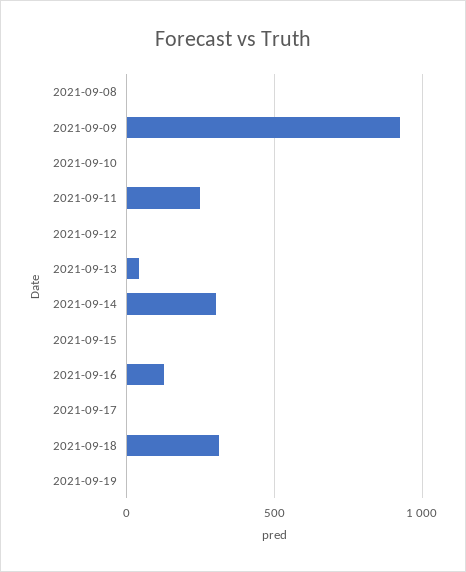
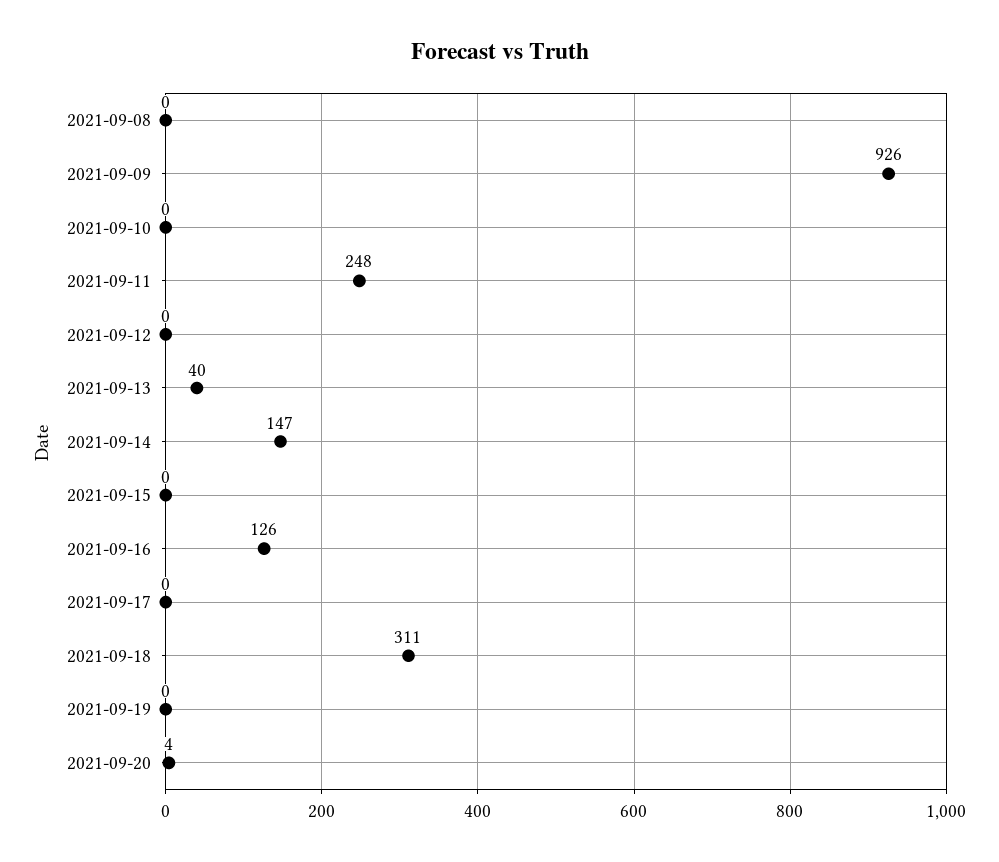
2021-09-14: 300 -> 147
2021-09-20: none -> 4

